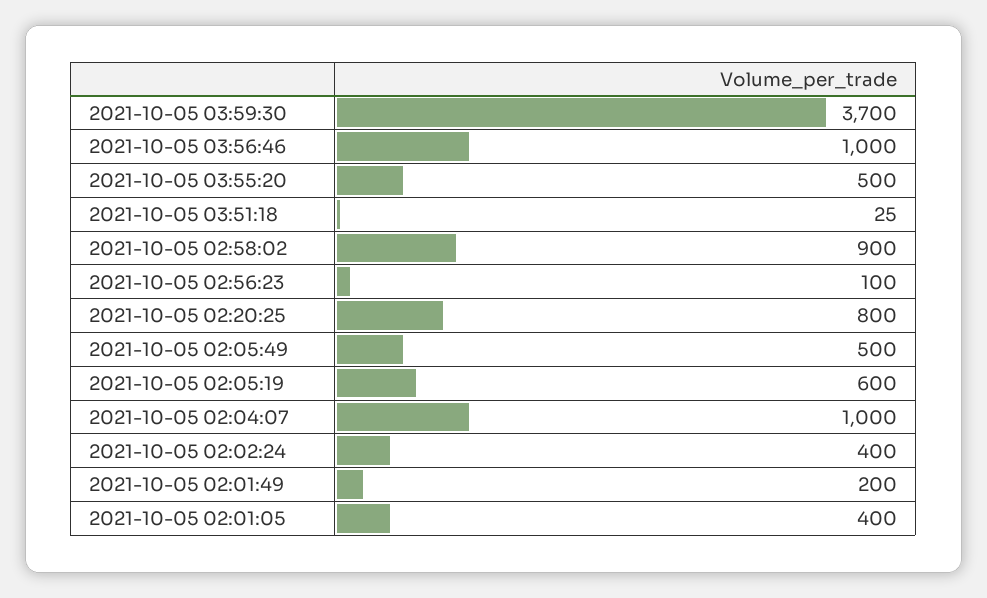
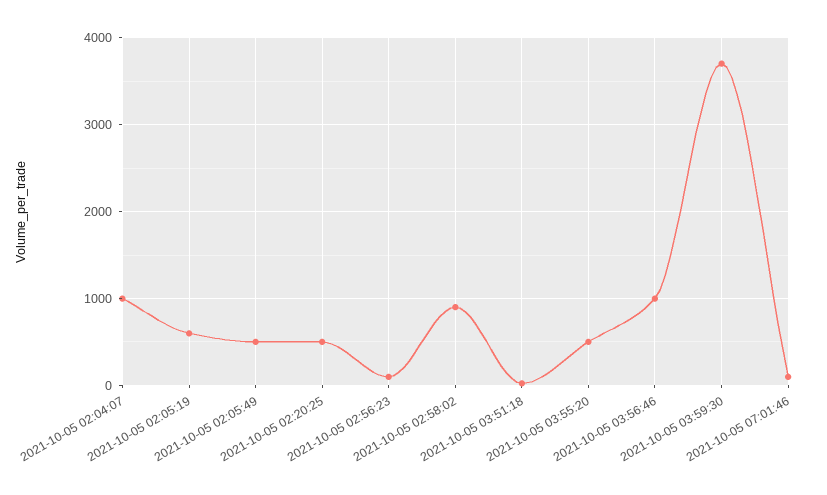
2021-10-05 02:20:25: 800 -> 500
2021-10-05 02:02:24: 400 -> none
2021-10-05 02:01:49: 200 -> none
2021-10-05 02:01:05: 400 -> none
2021-10-05 07:01:46: none -> 100

